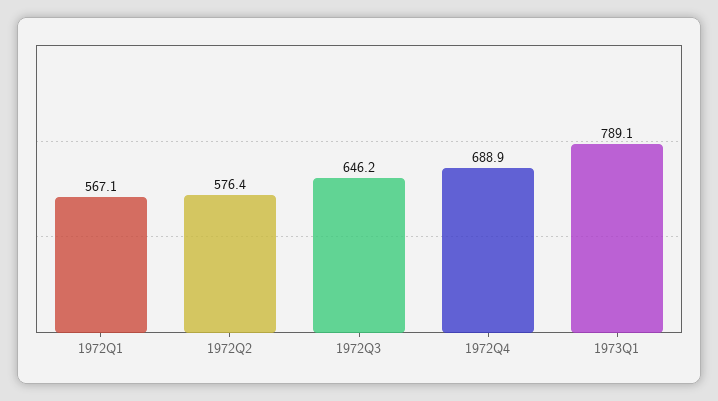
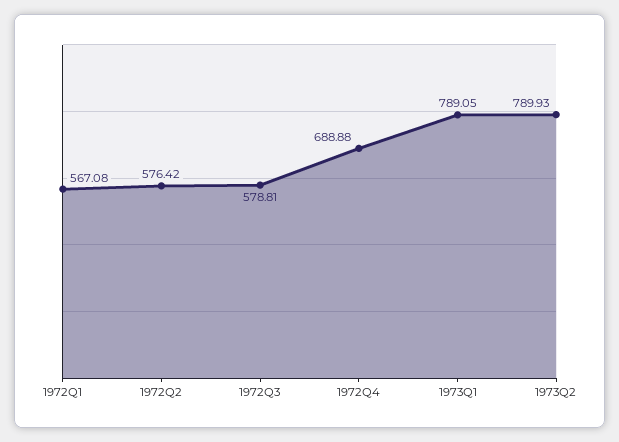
1972Q3: 646.2 -> 578.81
1973Q2: none -> 789.93

